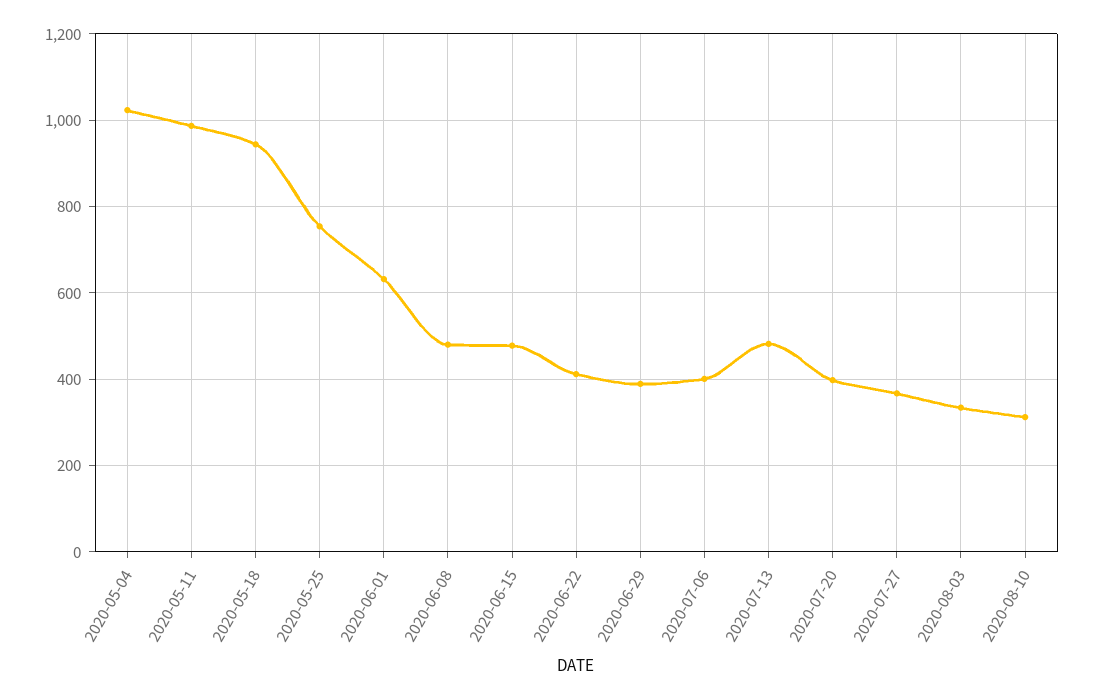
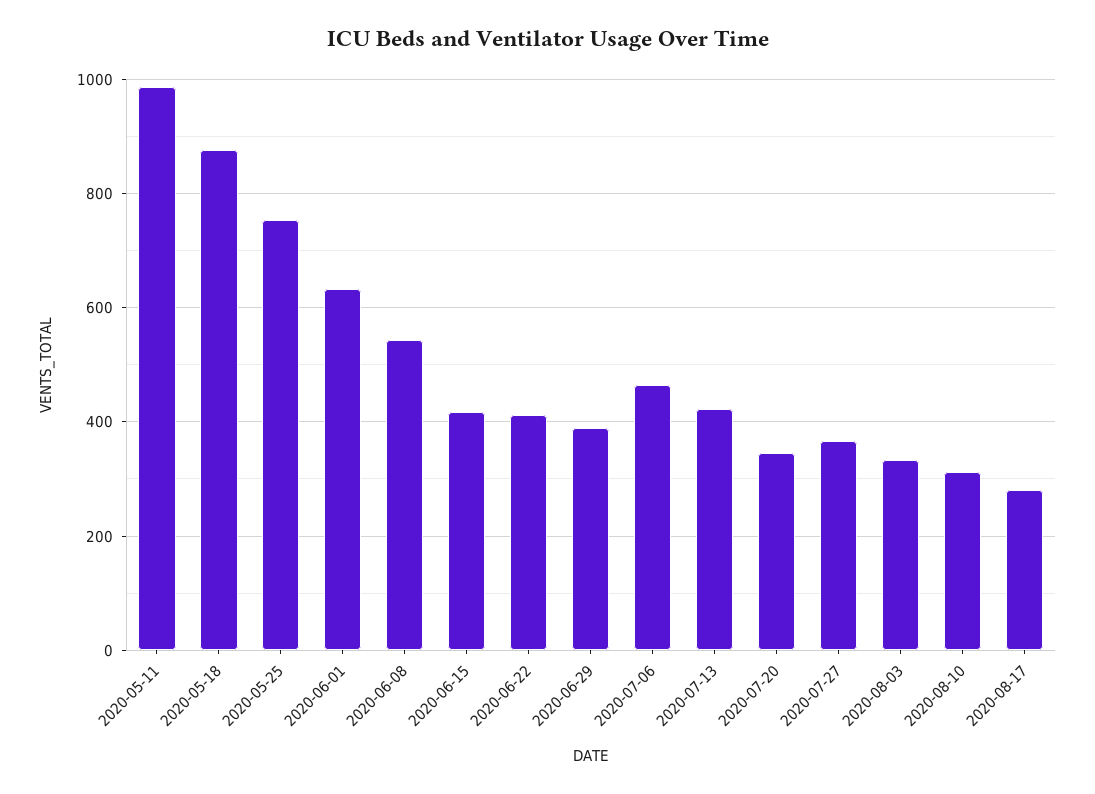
2020-05-04: 1020 -> none
2020-05-18: 940 -> 880
2020-06-08: 480 -> 540
2020-06-15: 480 -> 420
2020-07-06: 400 -> 460
2020-07-13: 480 -> 420
2020-07-20: 400 -> 340
2020-08-17: none -> 280

